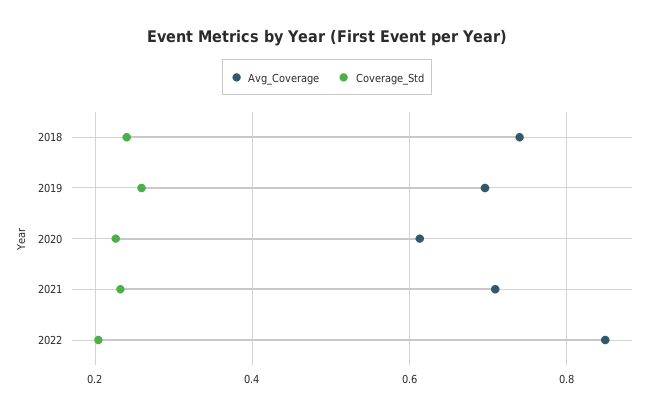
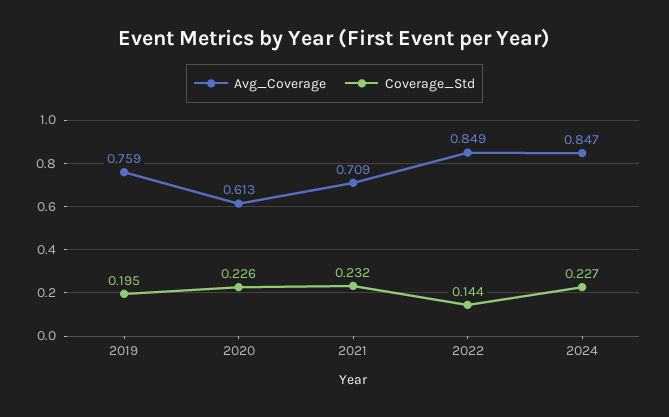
Avg_Coverage, 2018: 0.74 -> none
Coverage_Std, 2018: 0.24 -> none
Avg_Coverage, 2019: 0.7 -> 0.759
Coverage_Std, 2019: 0.26 -> 0.195
Coverage_Std, 2022: 0.2 -> 0.144
Avg_Coverage, 2024: none -> 0.847
Coverage_Std, 2024: none -> 0.227

